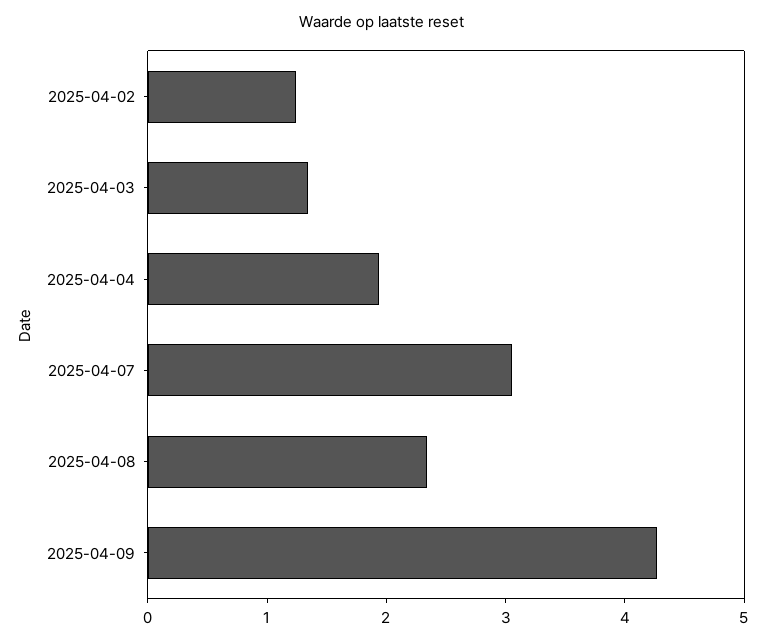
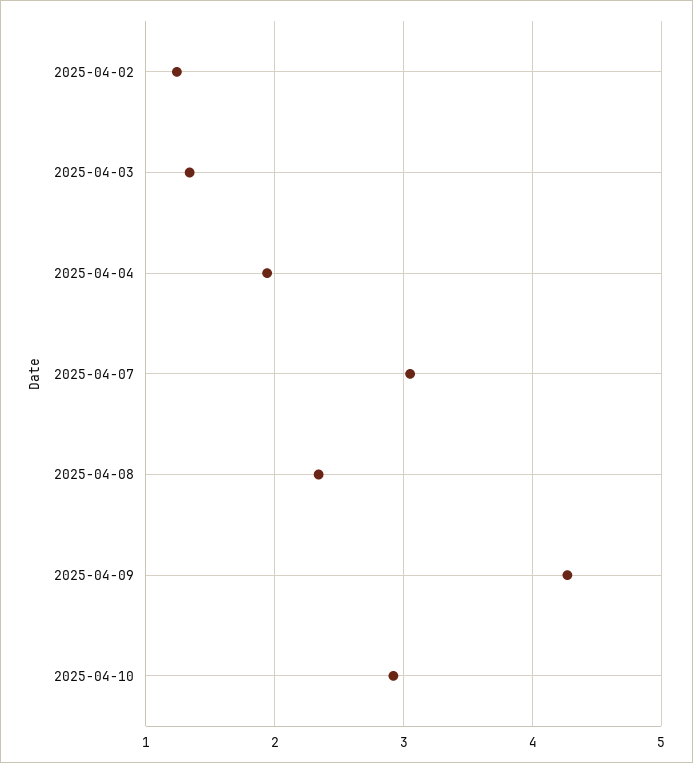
2025-04-10: none -> 2.9

